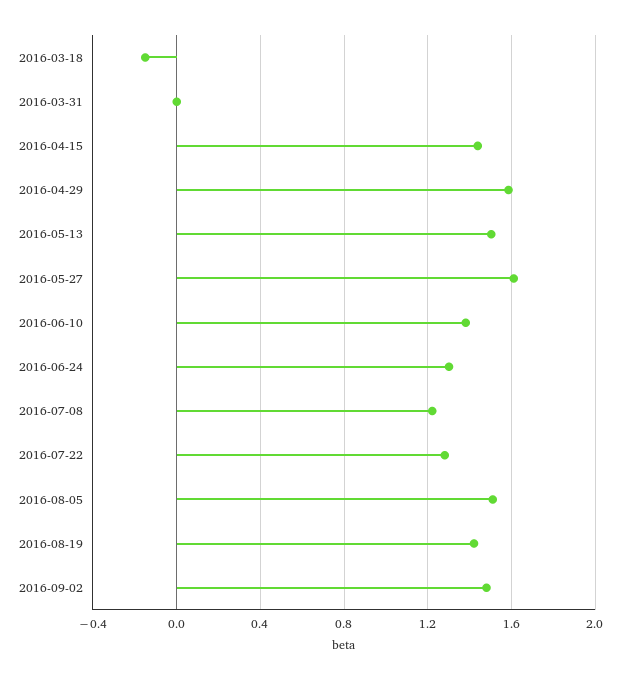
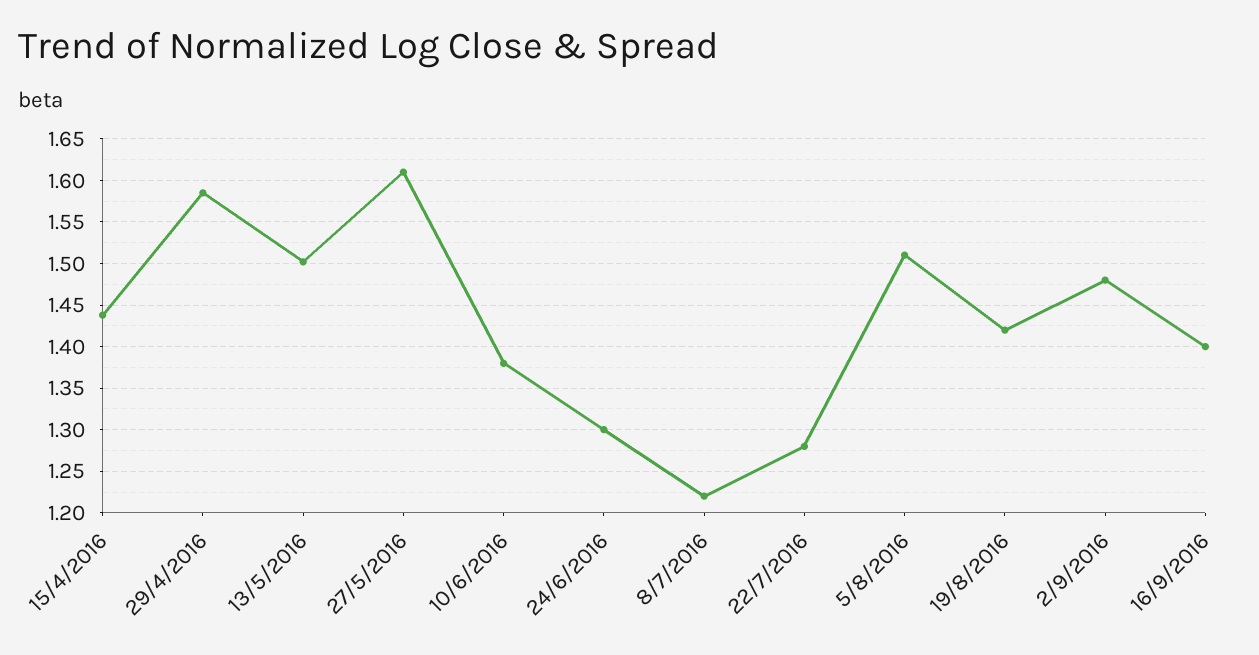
2016-03-18: -0.15 -> none
2016-03-31: 0 -> none
16/9/2016: none -> 1.4

